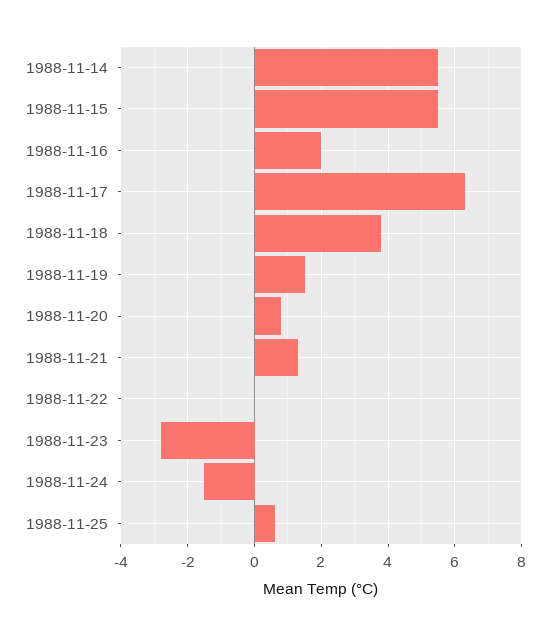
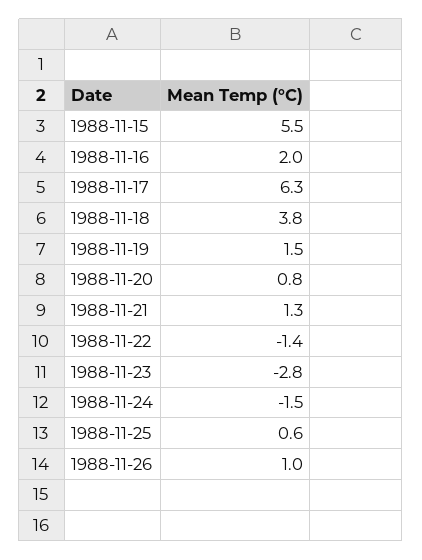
1988-11-14: 5.5 -> none
1988-11-22: 0 -> -1.4
1988-11-26: none -> 1

